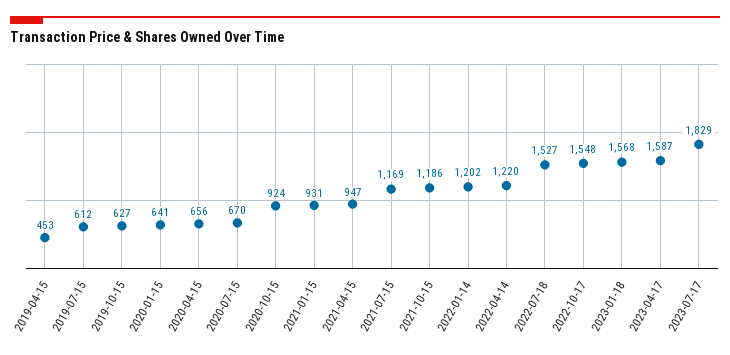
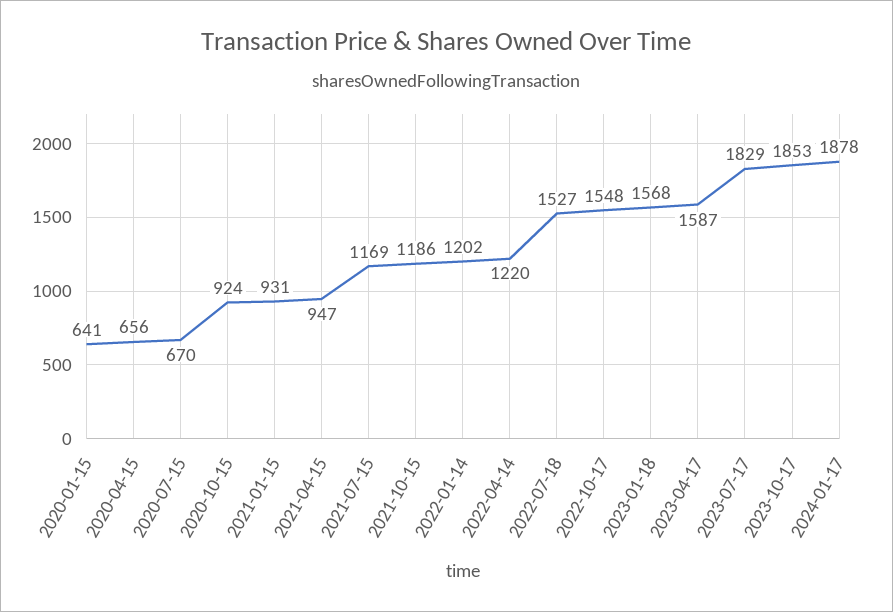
2019-04-15: 453 -> none
2019-07-15: 612 -> none
2019-10-15: 627 -> none
2023-10-17: none -> 1853
2024-01-17: none -> 1878

